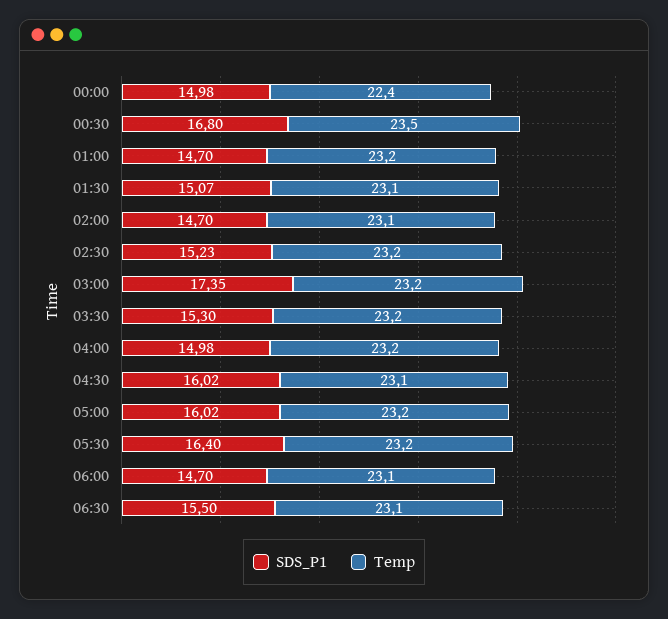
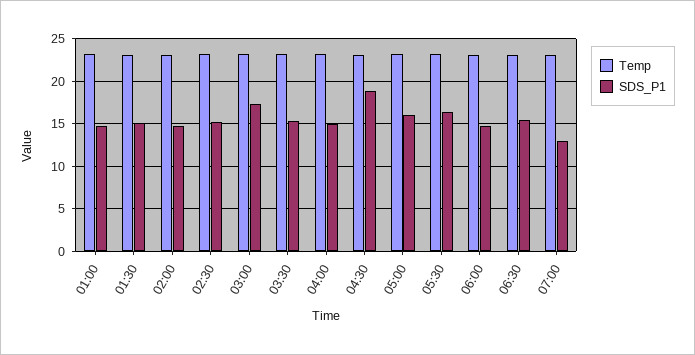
SDS_P1, 00:00: 14.98 -> none
Temp, 00:00: 22.4 -> none
SDS_P1, 00:30: 16.8 -> none
Temp, 00:30: 23.5 -> none
SDS_P1, 04:30: 16.02 -> 19
Temp, 07:00: none -> 23
SDS_P1, 07:00: none -> 13

